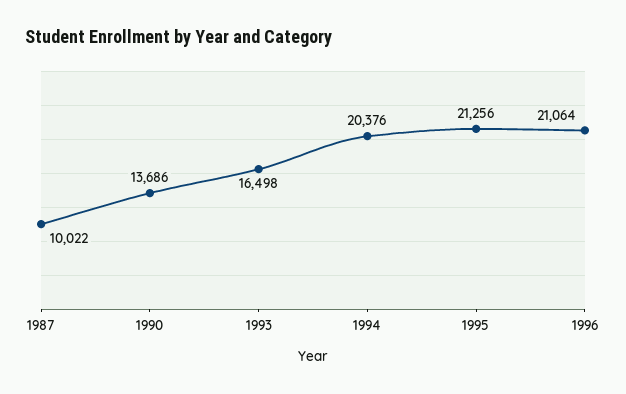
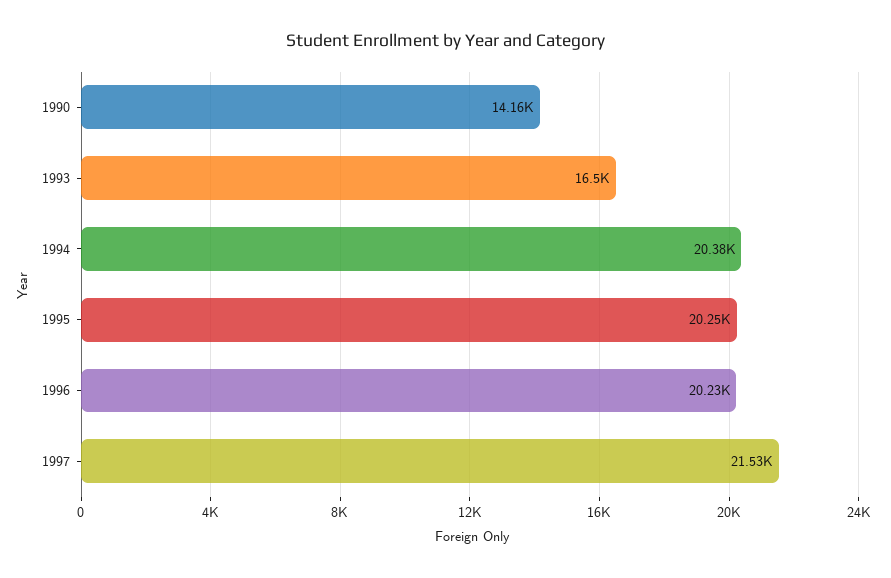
1987: 10022 -> none
1990: 13686 -> 14160
1995: 21256 -> 20250
1996: 21064 -> 20230
1997: none -> 21530

